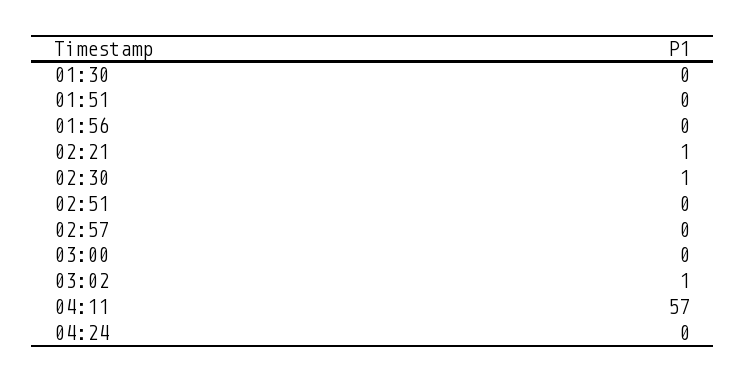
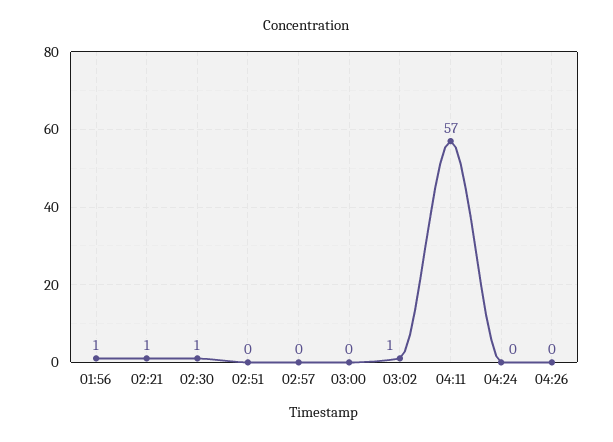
01:30: 0 -> none
01:51: 0 -> none
01:56: 0 -> 1
04:26: none -> 0

